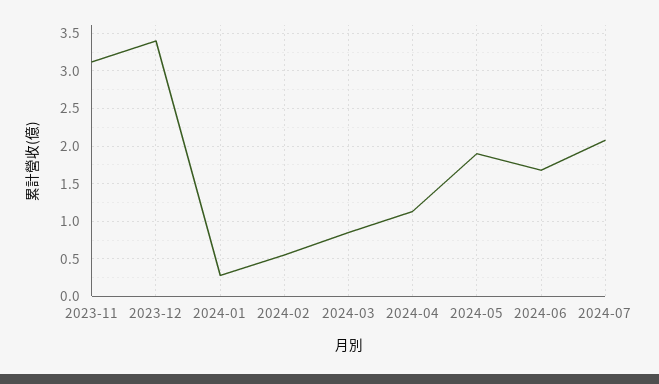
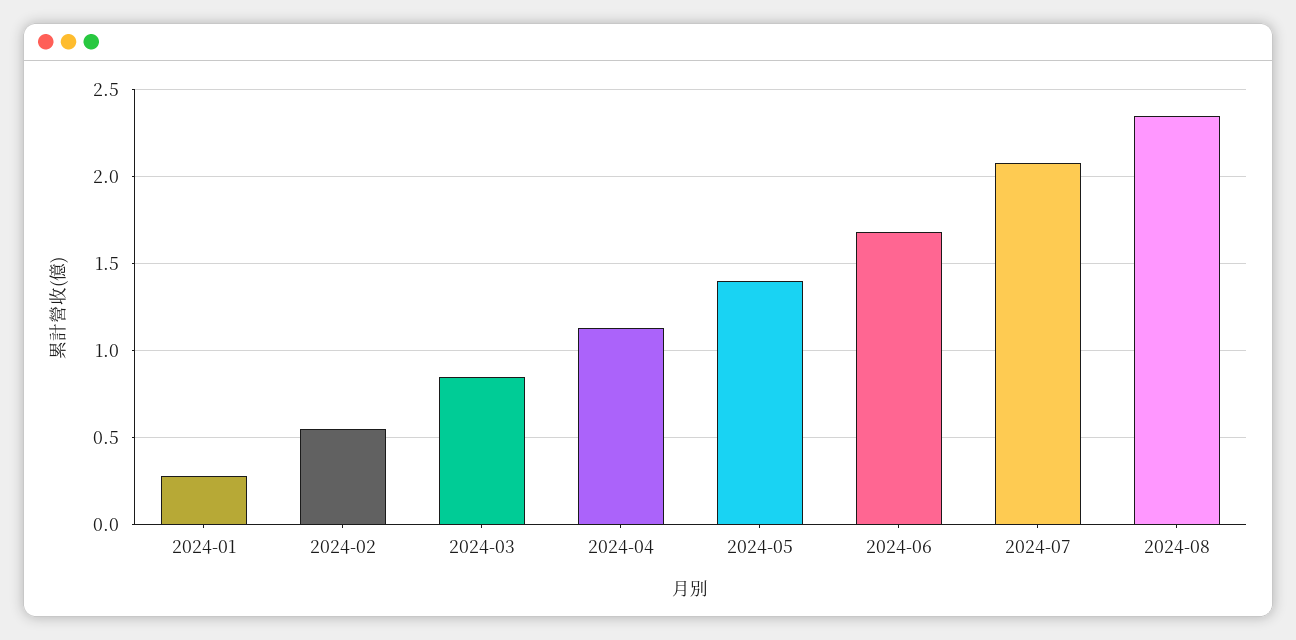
2023-11: 3.1 -> none
2023-12: 3.4 -> none
2024-05: 1.9 -> 1.4
2024-08: none -> 2.35

